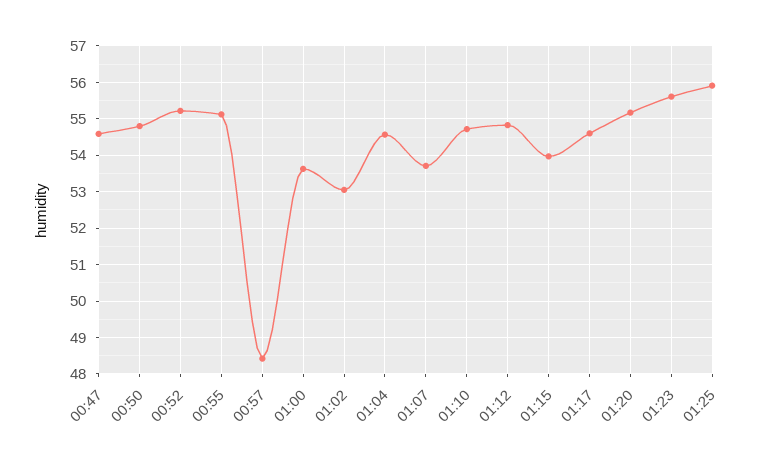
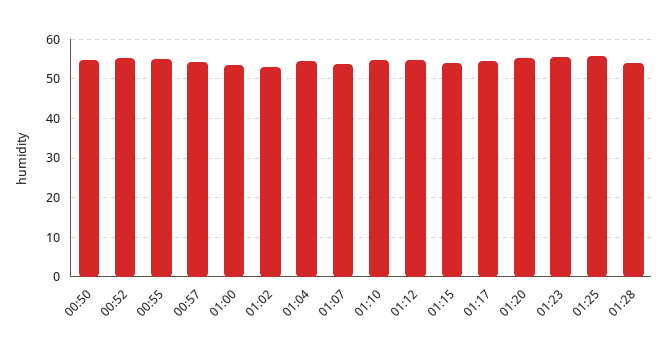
00:47: 54.6 -> none
00:57: 48.4 -> 54
01:28: none -> 54

